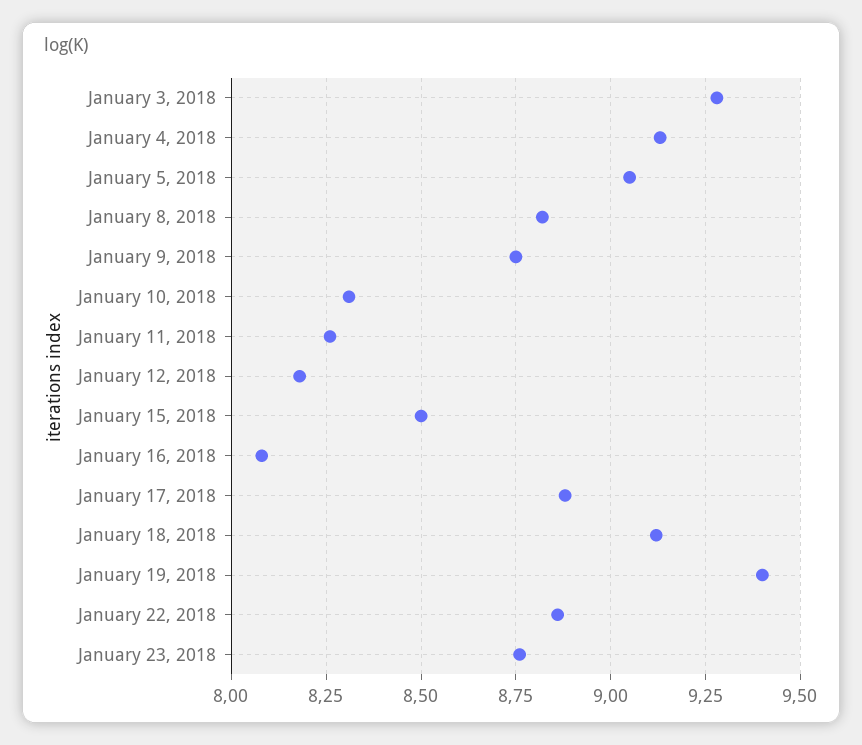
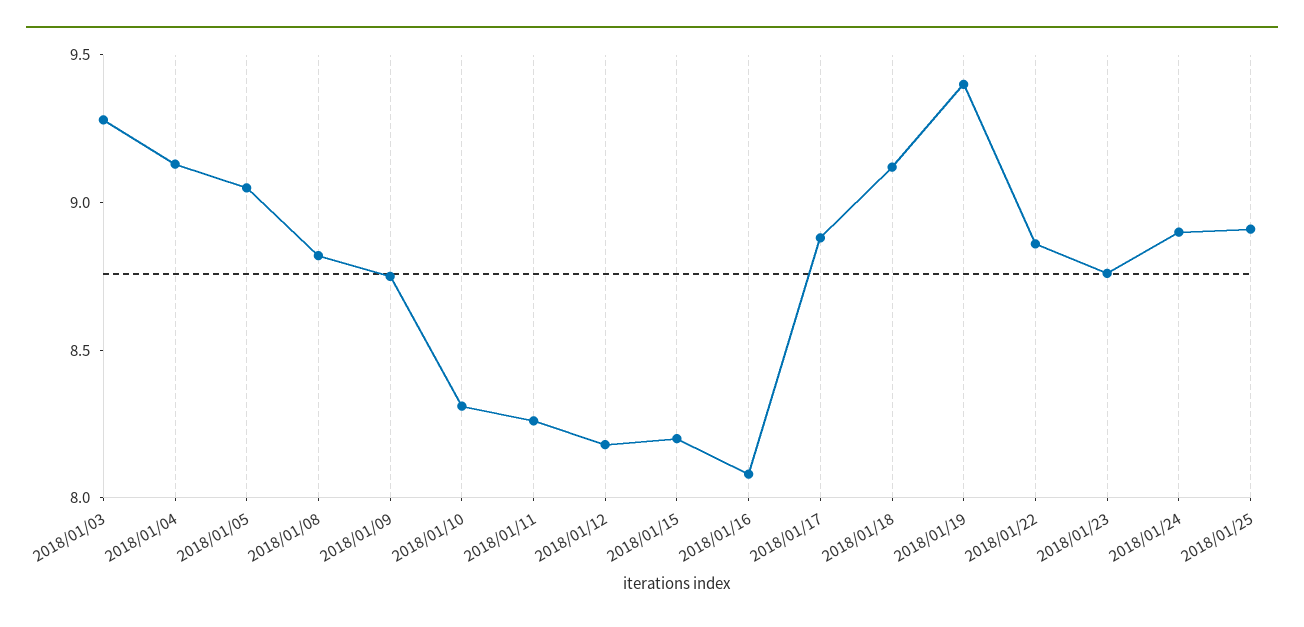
January 15, 2018: 8.5 -> 8.2
2018/01/24: none -> 8.9
2018/01/25: none -> 8.9

